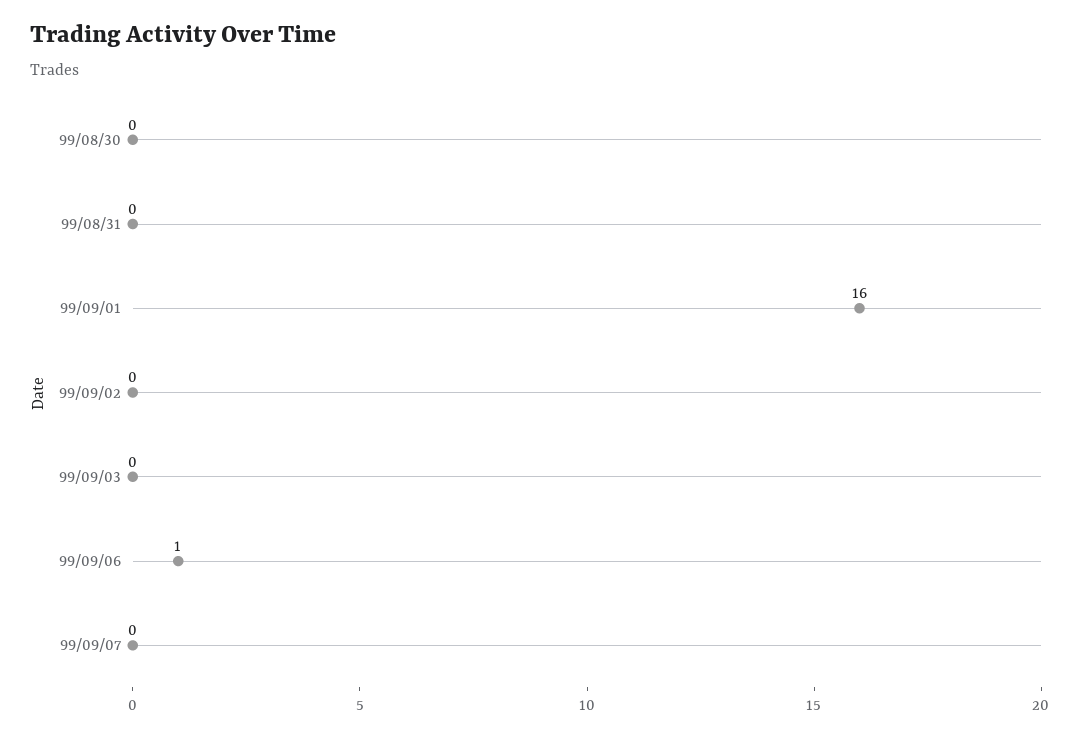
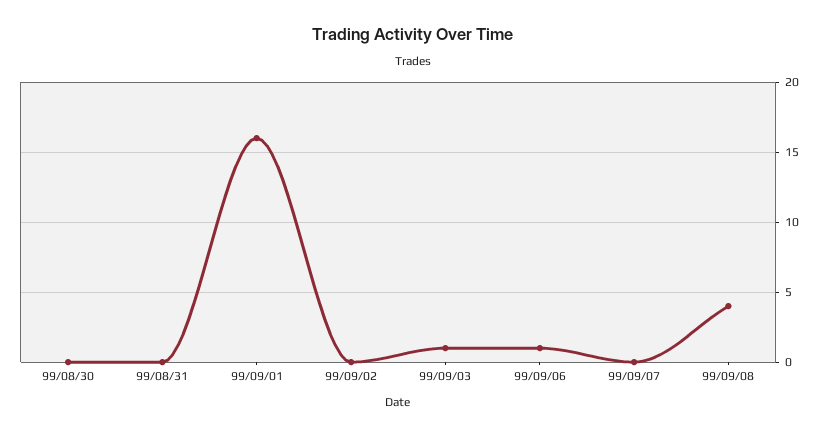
99/09/03: 0 -> 1
99/09/08: none -> 4

